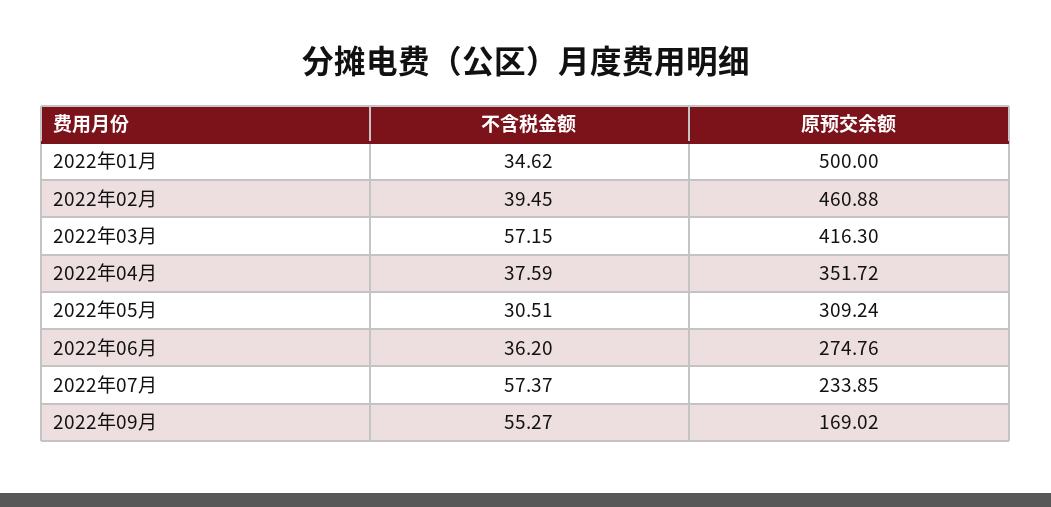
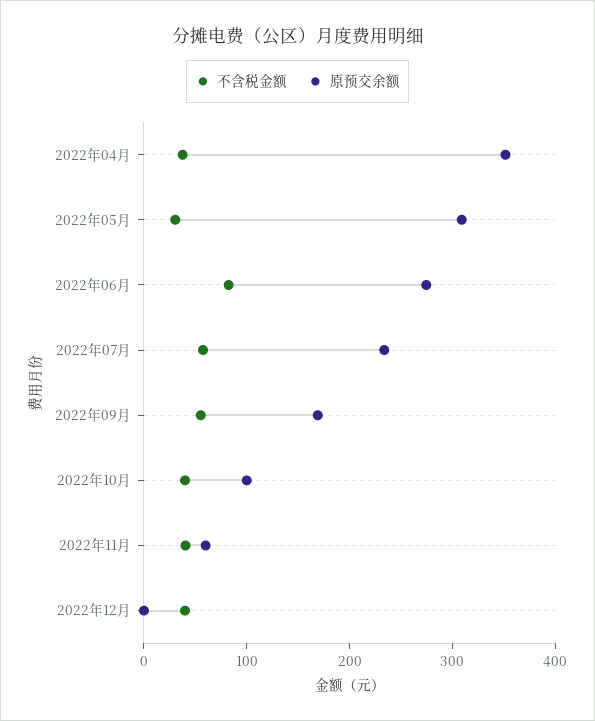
不含税金额, 2022年01月: 34.62 -> none
原预交余额, 2022年01月: 500 -> none
不含税金额, 2022年02月: 39.45 -> none
原预交余额, 2022年02月: 460.88 -> none
不含税金额, 2022年03月: 57.15 -> none
原预交余额, 2022年03月: 416.3 -> none
不含税金额, 2022年06月: 36.2 -> 80
不含税金额, 2022年10月: none -> 40
原预交余额, 2022年10月: none -> 100
不含税金额, 2022年11月: none -> 40
原预交余额, 2022年11月: none -> 60
不含税金额, 2022年12月: none -> 40
原预交余额, 2022年12月: none -> 0

